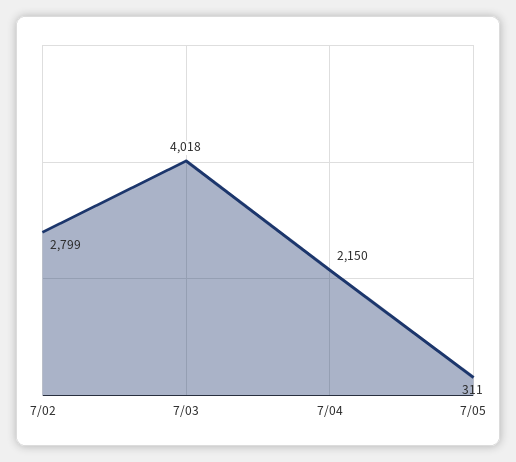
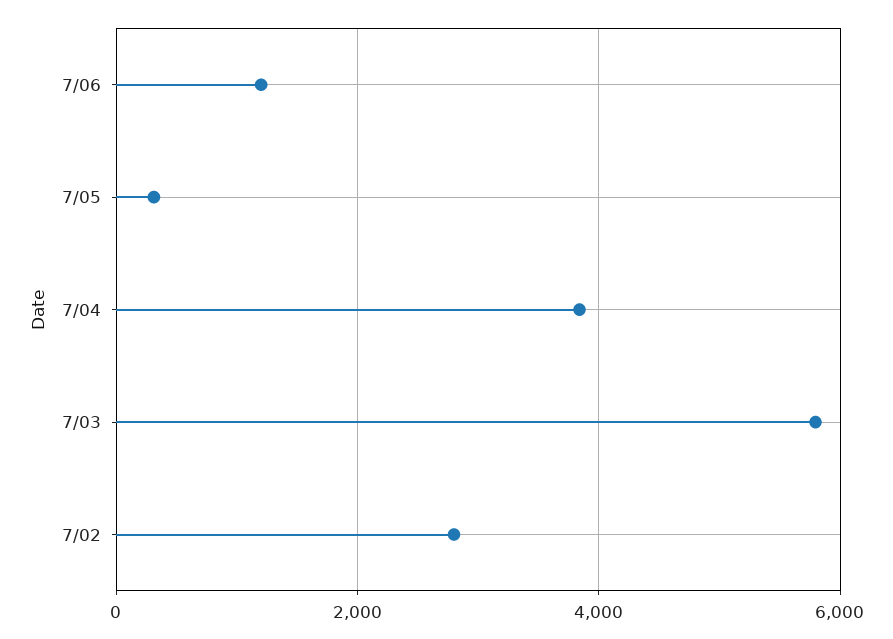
7/03: 4018 -> 5800
7/04: 2150 -> 3800
7/06: none -> 1200

